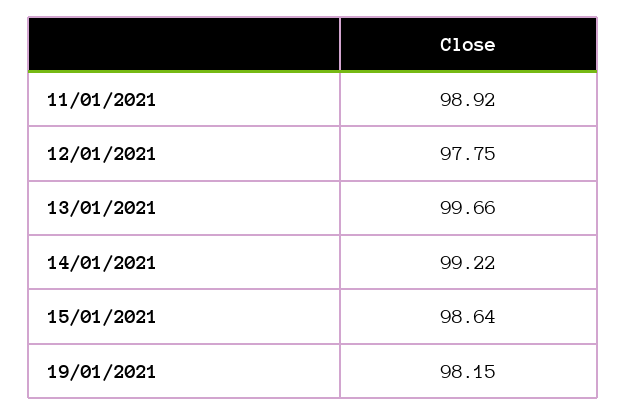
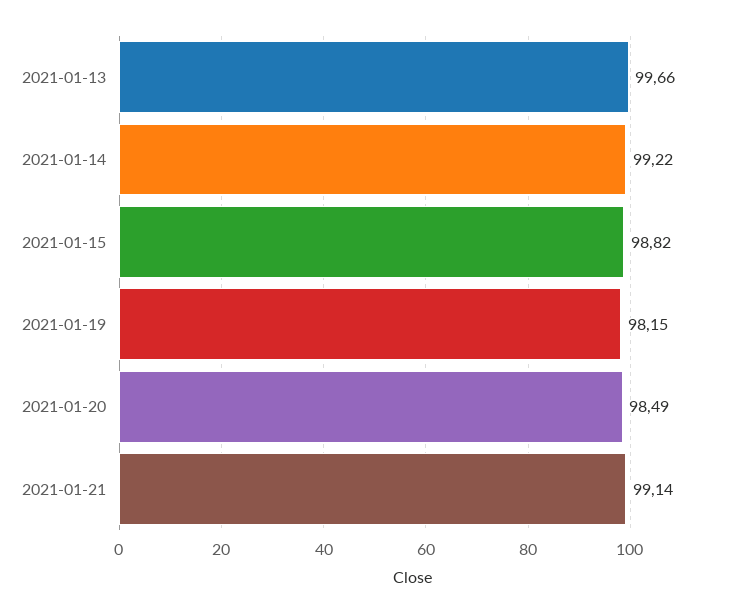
11/01/2021: 98.92 -> none
12/01/2021: 97.75 -> none
15/01/2021: 98.64 -> 98.82
2021-01-20: none -> 98.49
2021-01-21: none -> 99.14

